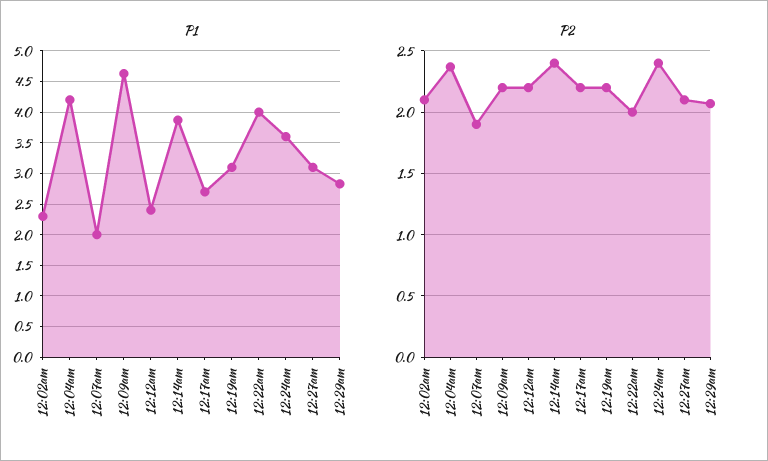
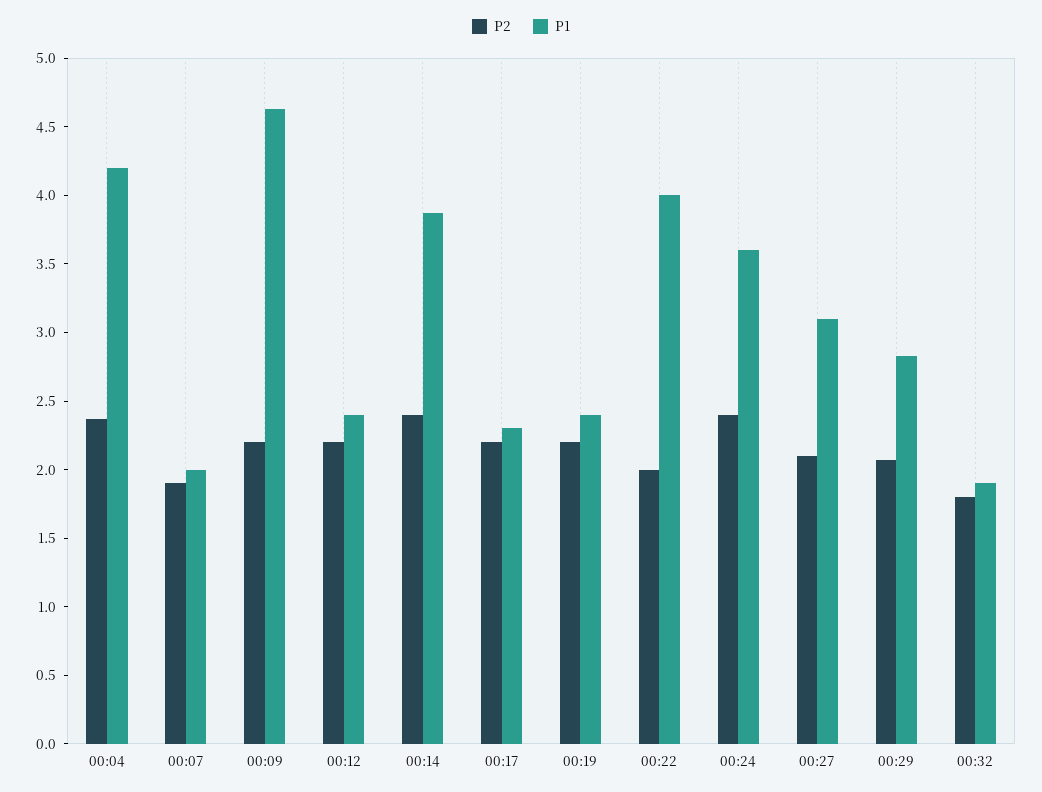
P1, 12:02am: 2.3 -> none
P1, 12:17am: 2.7 -> 2.3
P1, 12:19am: 3.1 -> 2.4
P2, 12:02am: 2.1 -> none
P2, 00:32: none -> 1.8
P1, 00:32: none -> 1.9

